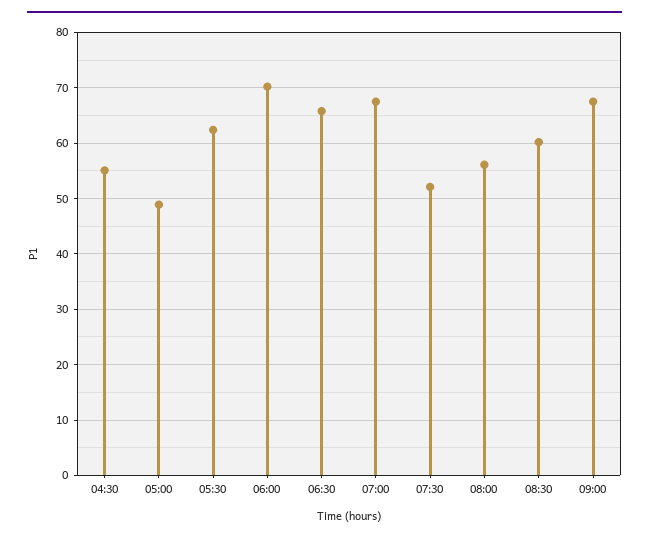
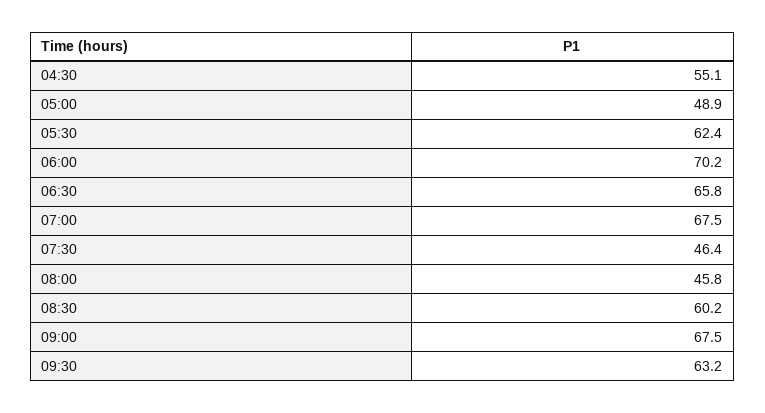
07:30: 52 -> 46.4
08:00: 56 -> 45.8
09:30: none -> 63.2

